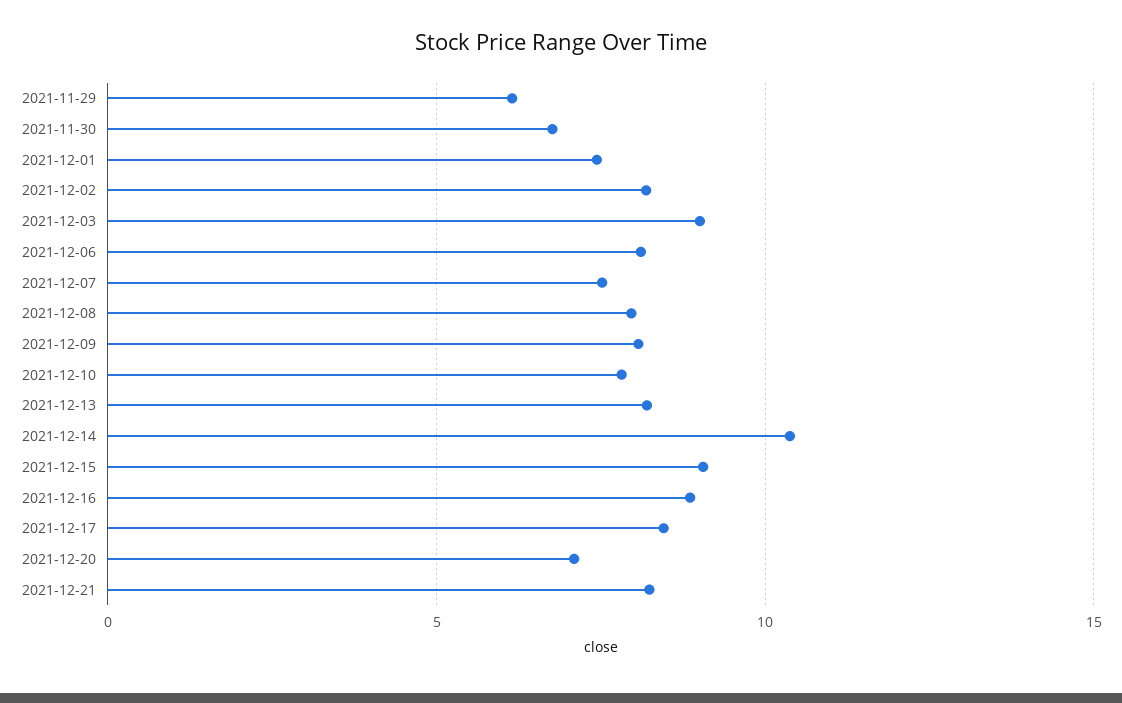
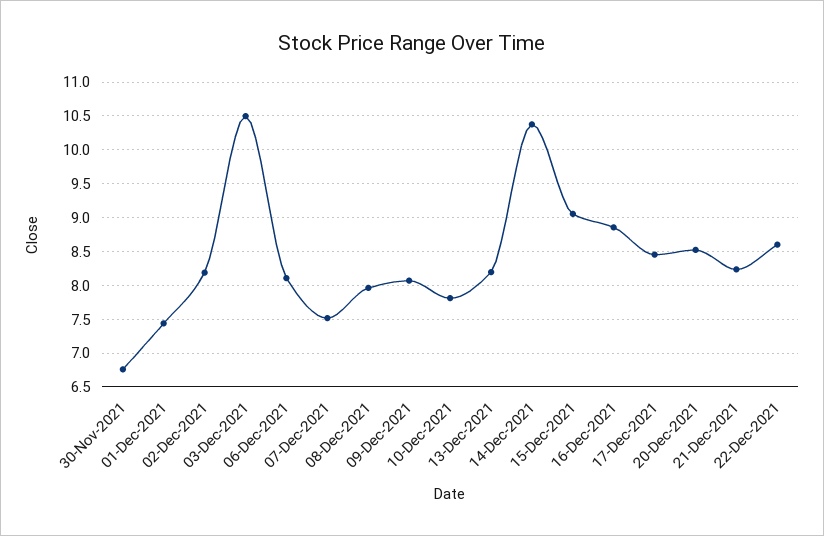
2021-11-29: 6 -> none
2021-12-03: 9 -> 10.5
2021-12-20: 7 -> 8.5
22-Dec-2021: none -> 8.6

